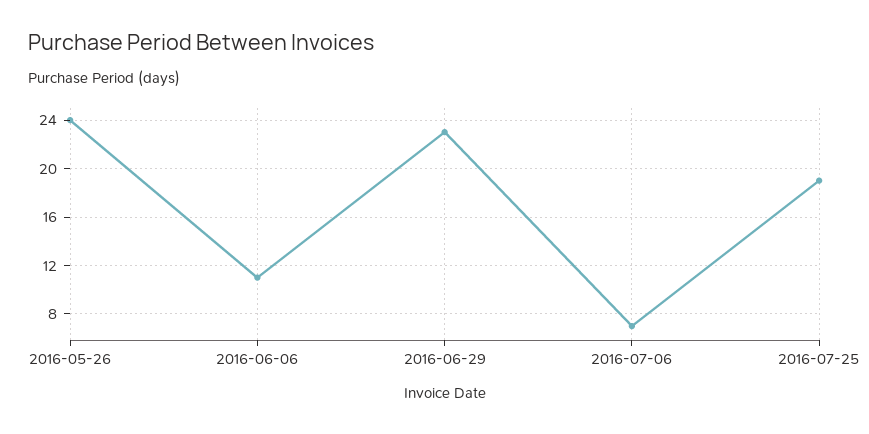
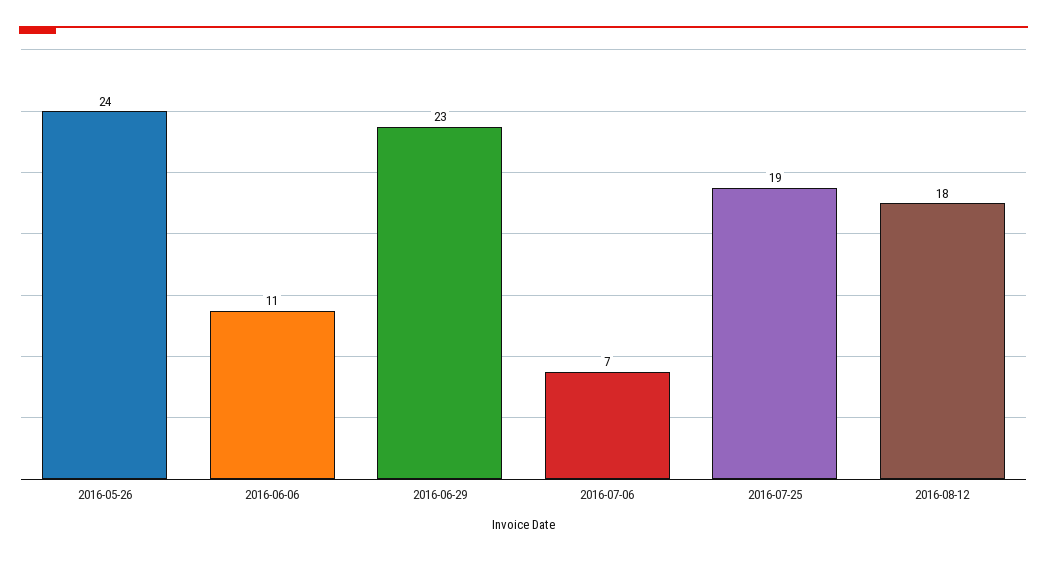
2016-08-12: none -> 18

